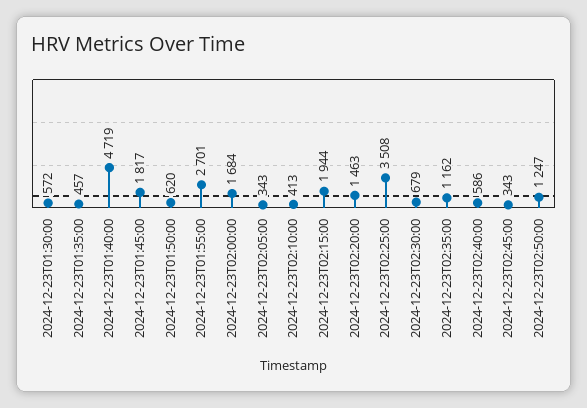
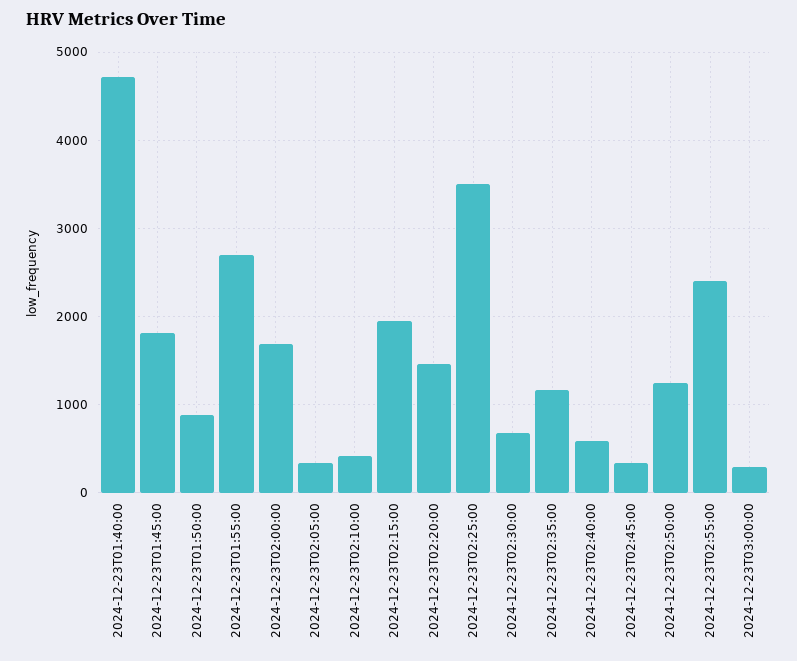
2024-12-23T01:30:00: 572 -> none
2024-12-23T01:35:00: 457 -> none
2024-12-23T01:50:00: 620 -> 900
2024-12-23T02:55:00: none -> 2400
2024-12-23T03:00:00: none -> 300

